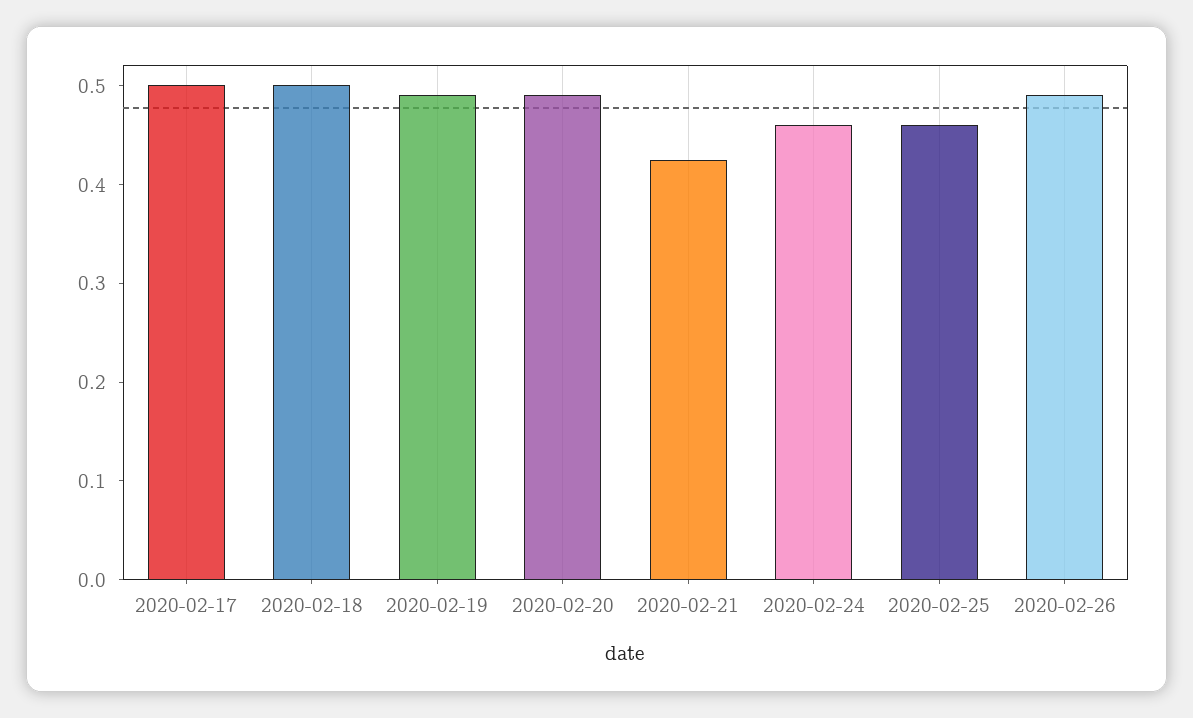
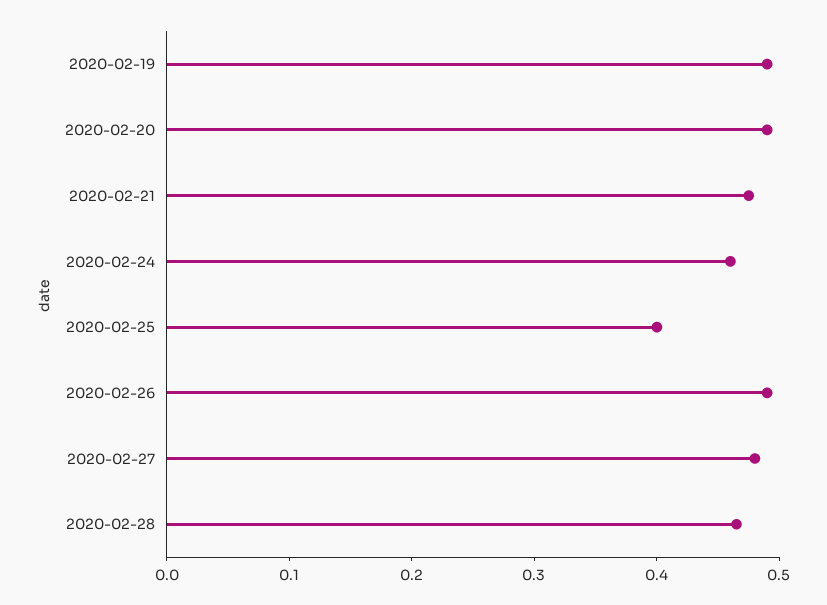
2020-02-17: 0.5 -> none
2020-02-18: 0.5 -> none
2020-02-21: 0.42 -> 0.48
2020-02-25: 0.46 -> 0.4
2020-02-27: none -> 0.48
2020-02-28: none -> 0.46

